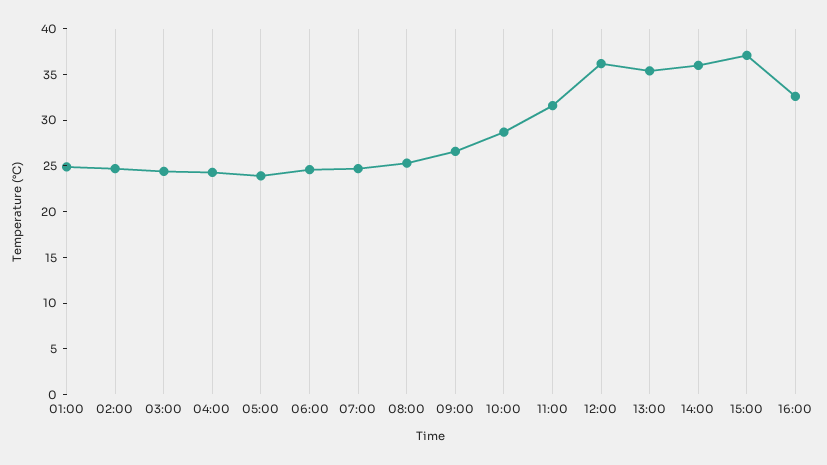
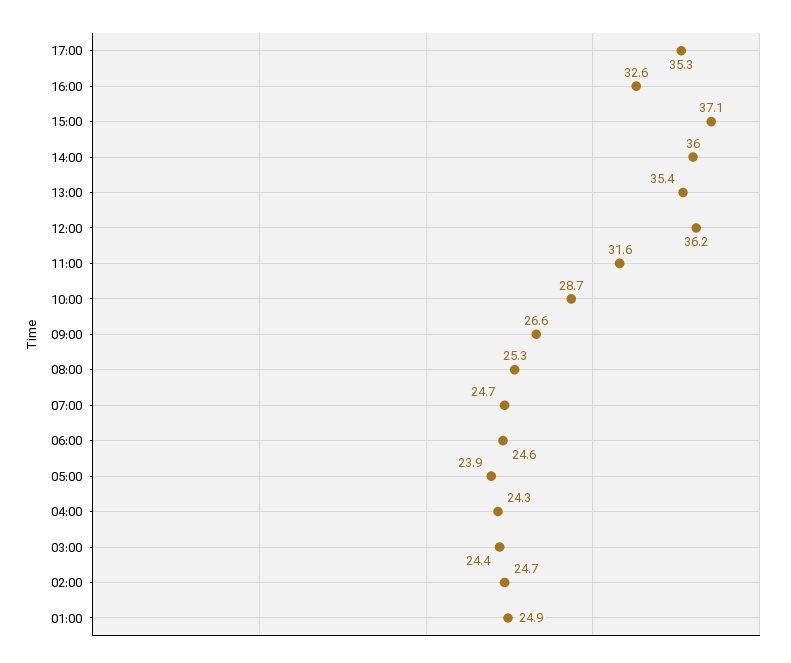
17:00: none -> 35.3

